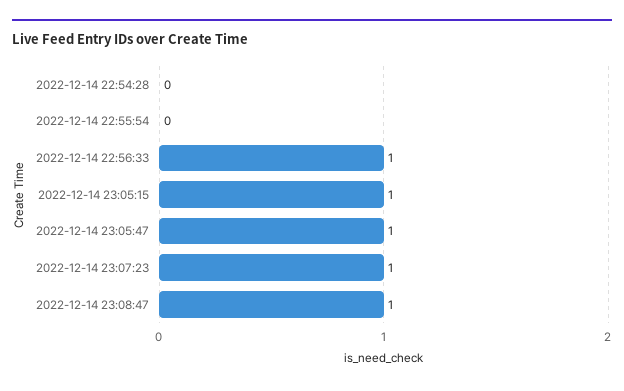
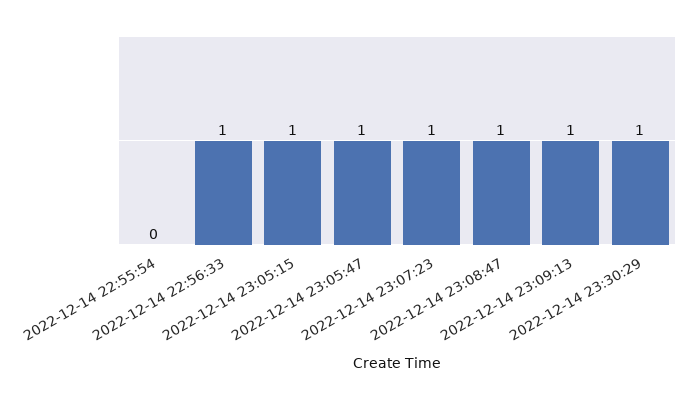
2022-12-14 22:54:28: 0 -> none
2022-12-14 23:09:13: none -> 1
2022-12-14 23:30:29: none -> 1

